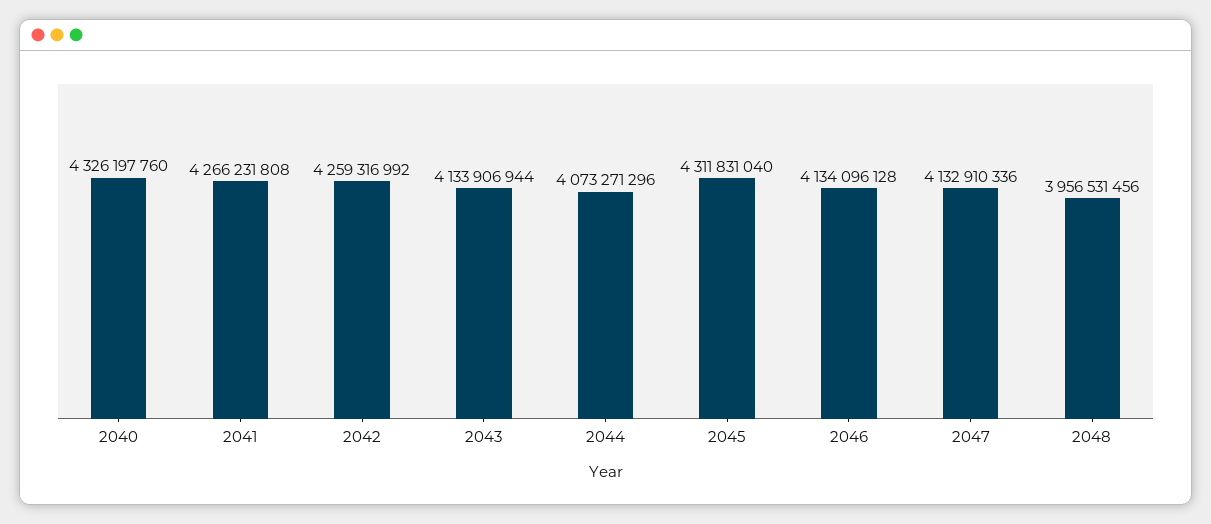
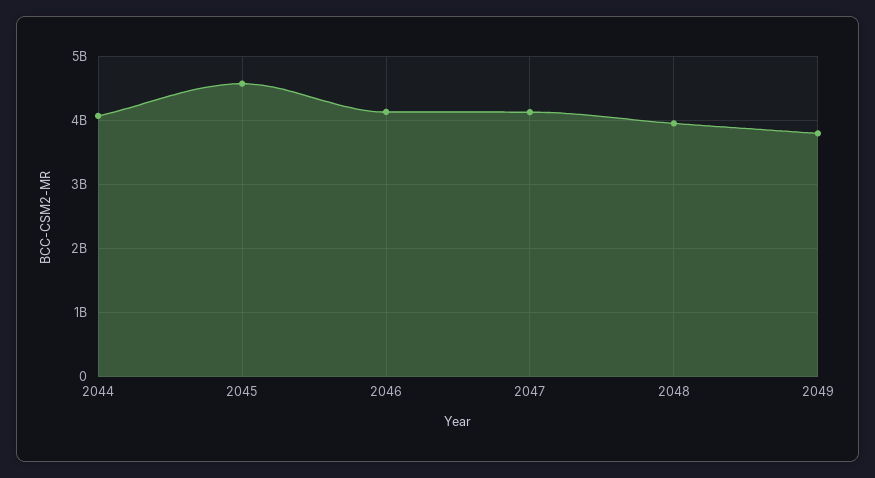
2040: 4326197760 -> none
2041: 4266231808 -> none
2042: 4259316992 -> none
2043: 4133906944 -> none
2045: 4311831040 -> 4600000000
2049: none -> 3800000000

